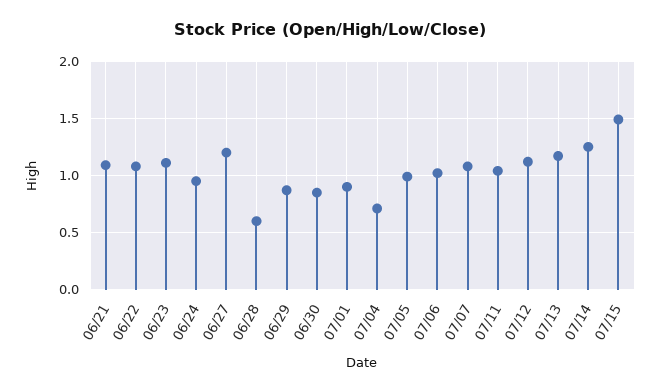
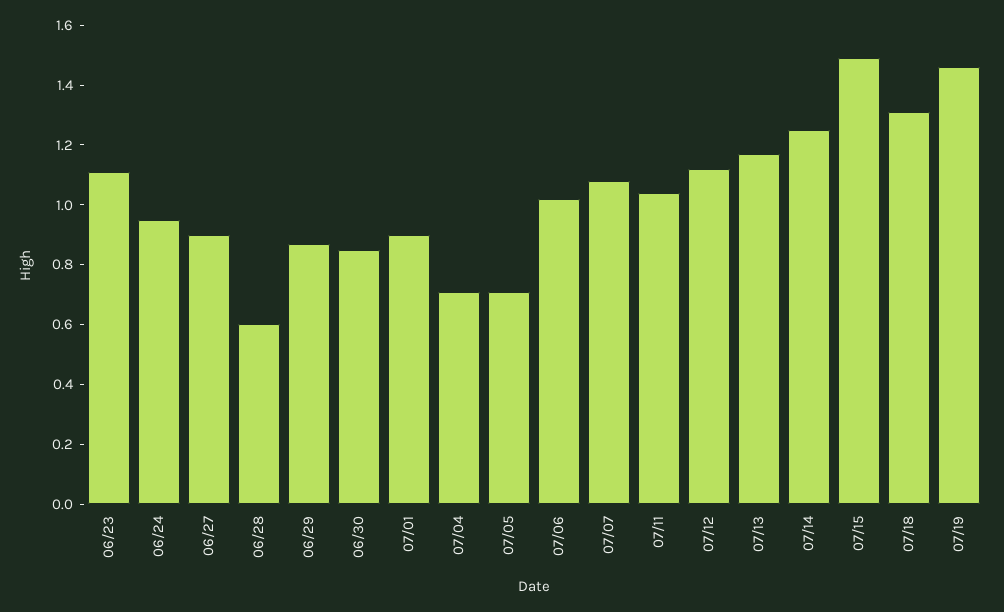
06/21: 1.1 -> none
06/22: 1.1 -> none
06/27: 1.2 -> 0.9
07/05: 1 -> 0.7
07/18: none -> 1.3
07/19: none -> 1.45

